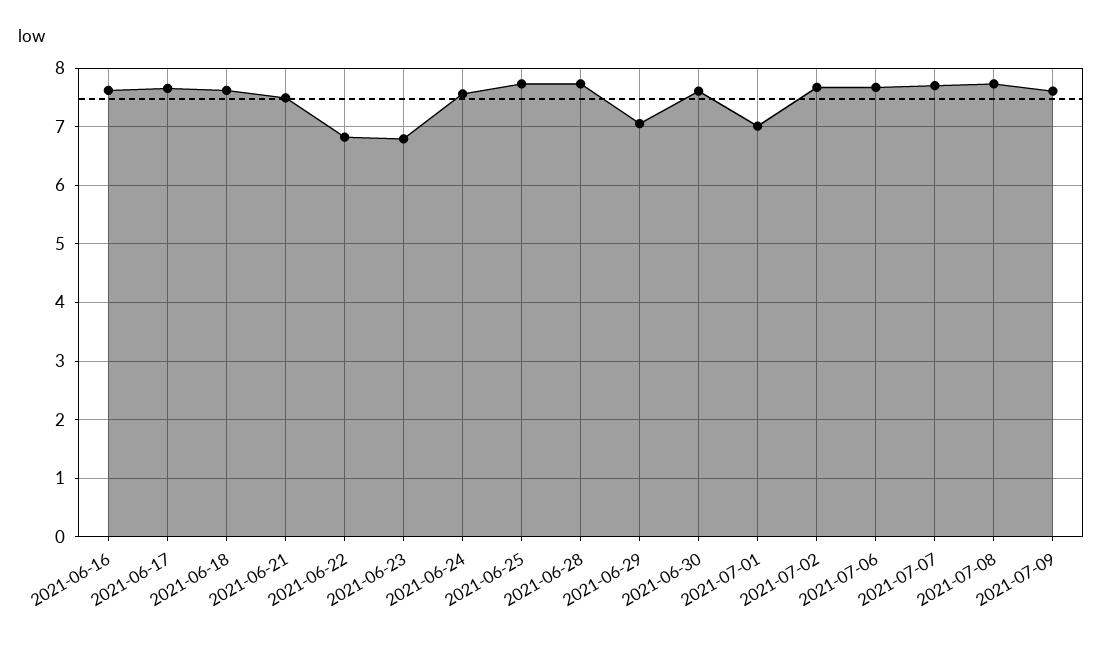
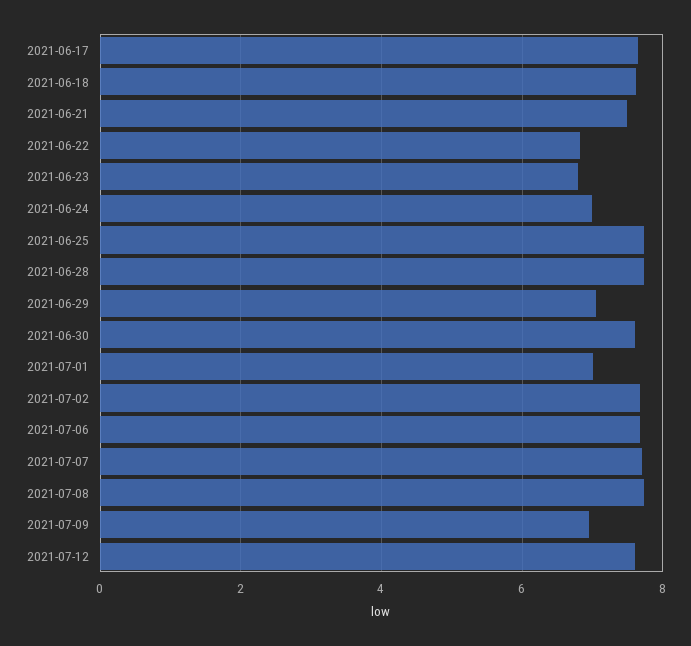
2021-06-16: 7.6 -> none
2021-06-24: 7.6 -> 7
2021-07-09: 7.6 -> 7
2021-07-12: none -> 7.6

